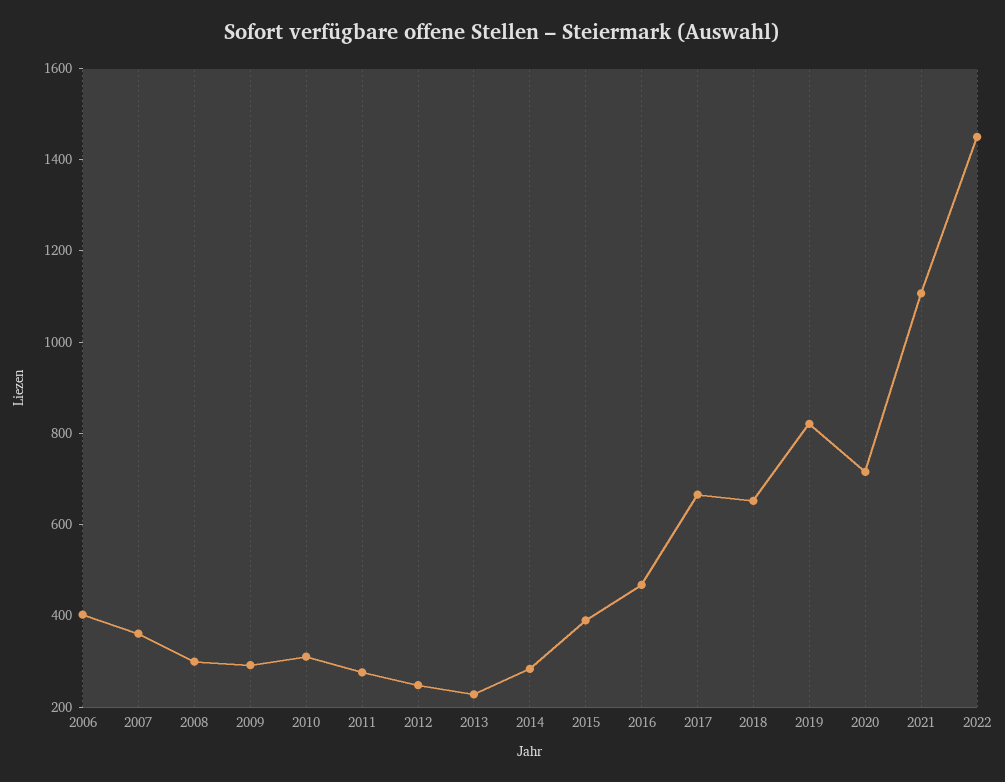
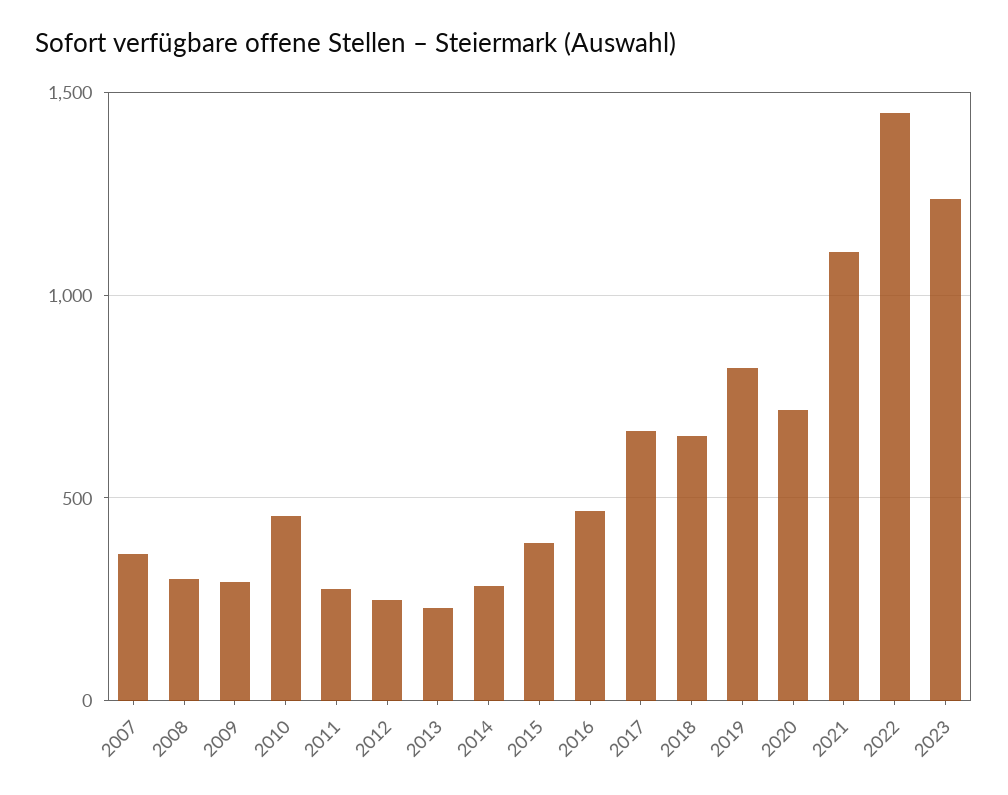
2006: 400 -> none
2010: 300 -> 450
2023: none -> 1250

